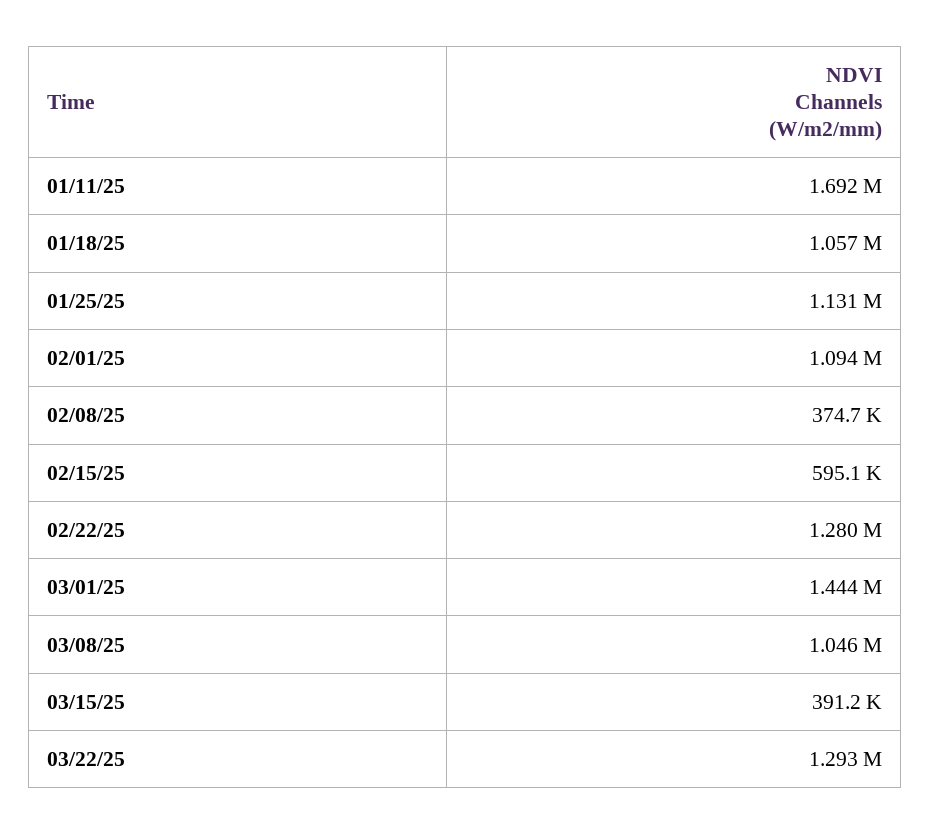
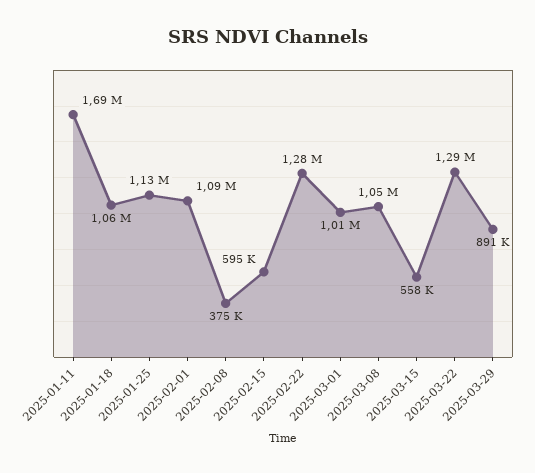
03/01/25: 1444000 -> 1010000
03/15/25: 391200 -> 558000
2025-03-29: none -> 891000

